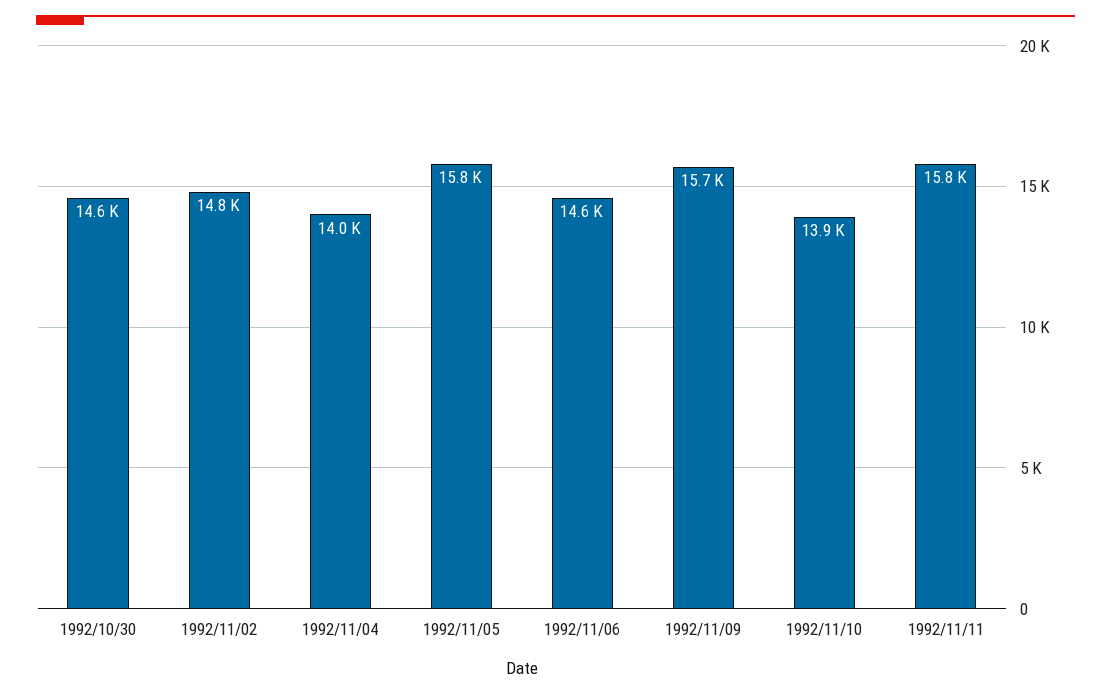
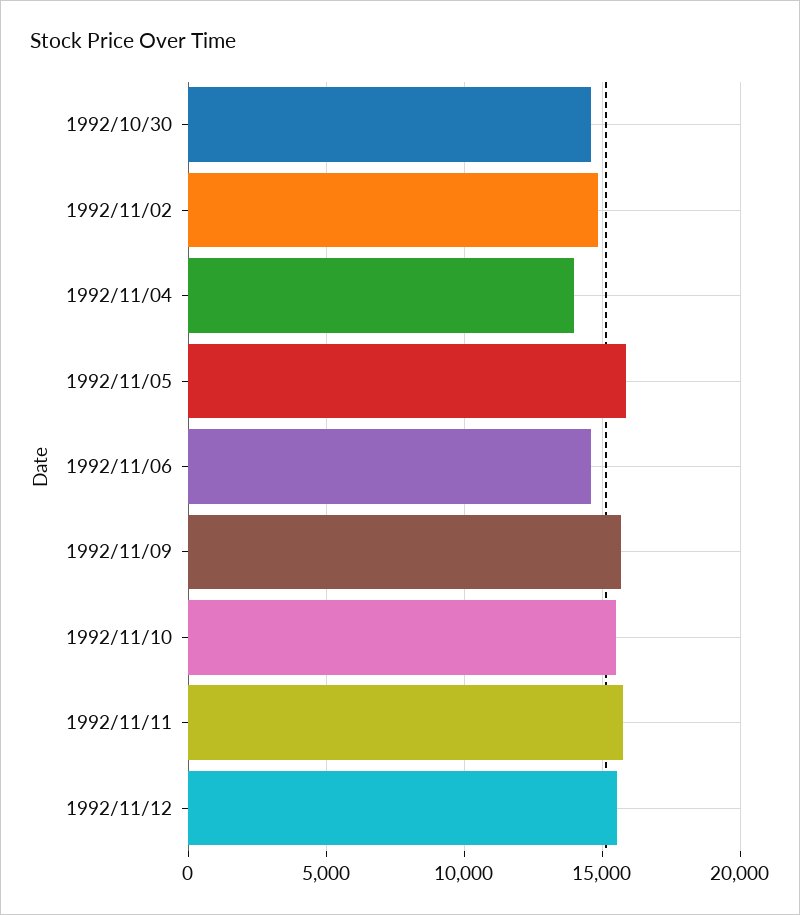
1992/11/10: 13900 -> 15500
1992/11/12: none -> 15500

